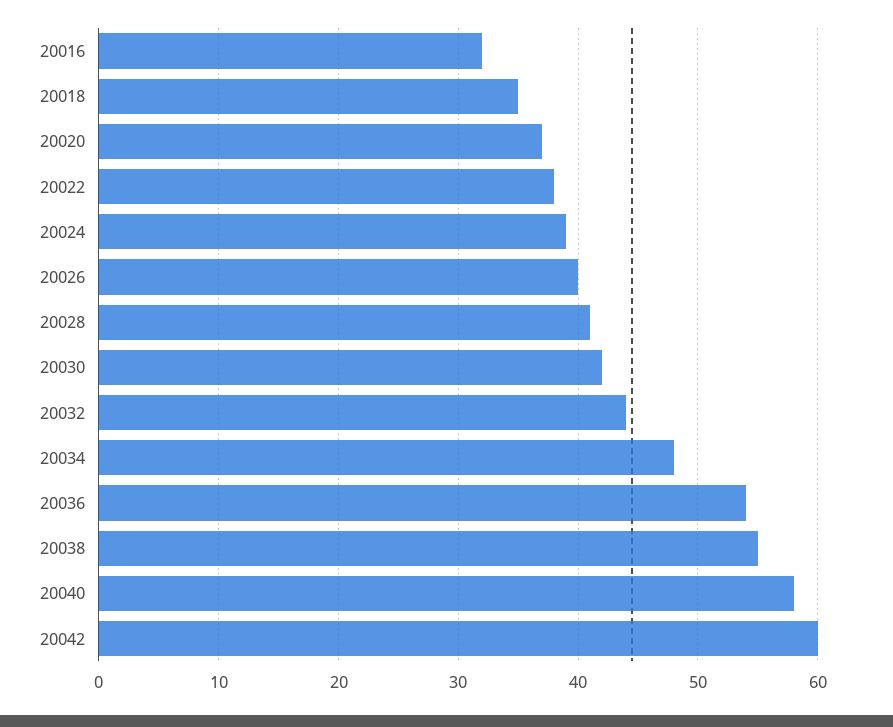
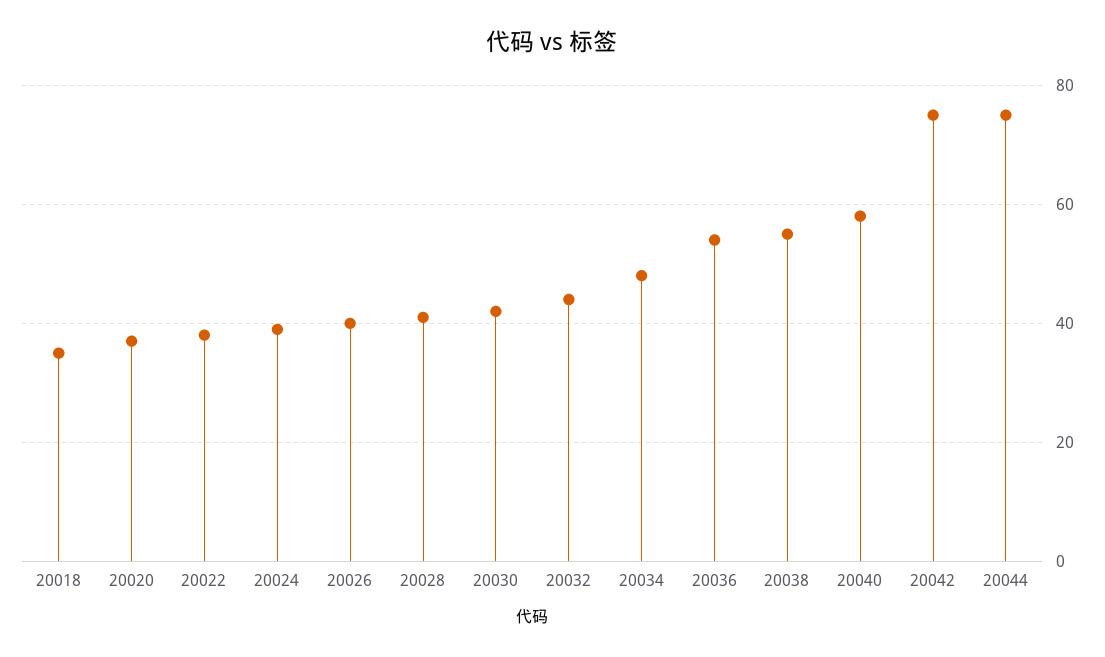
20016: 32 -> none
20042: 60 -> 75
20044: none -> 75

